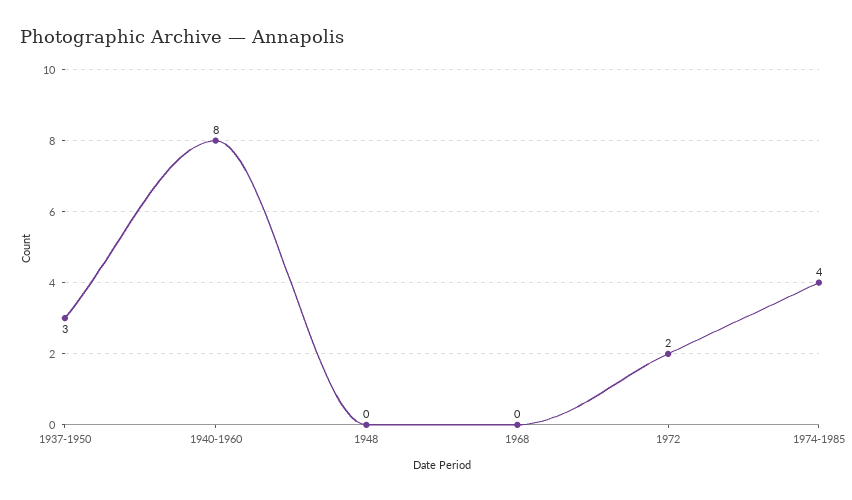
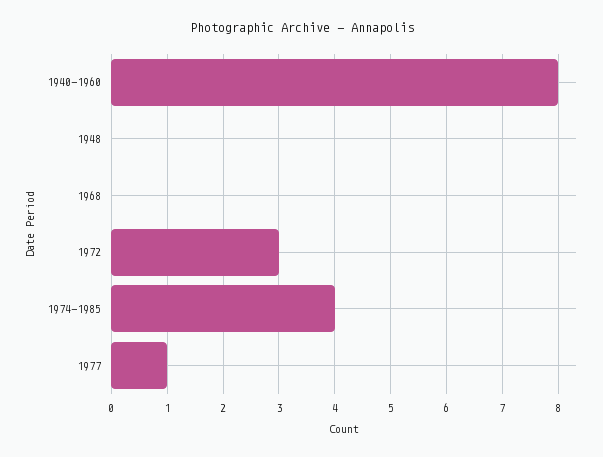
1937-1950: 3 -> none
1972: 2 -> 3
1977: none -> 1

